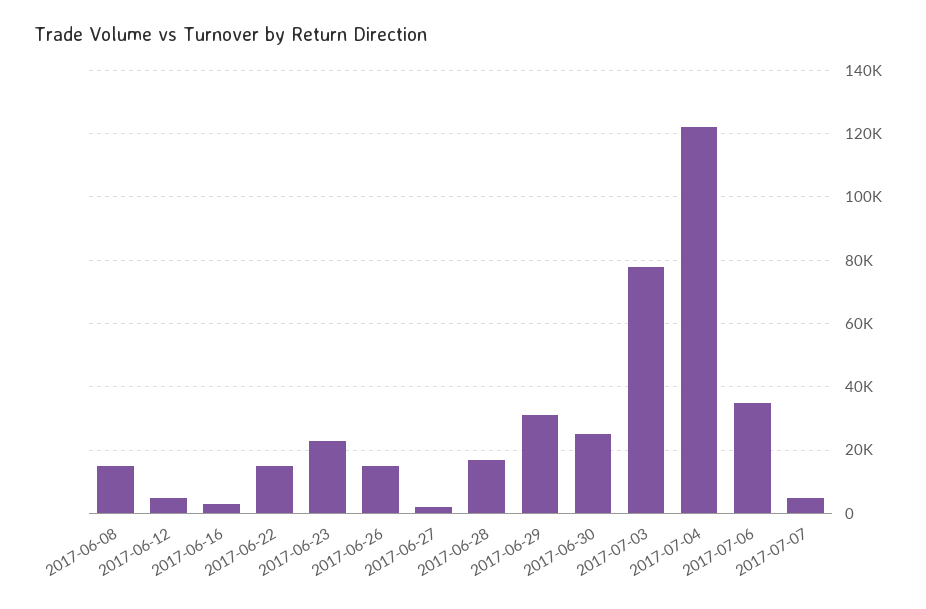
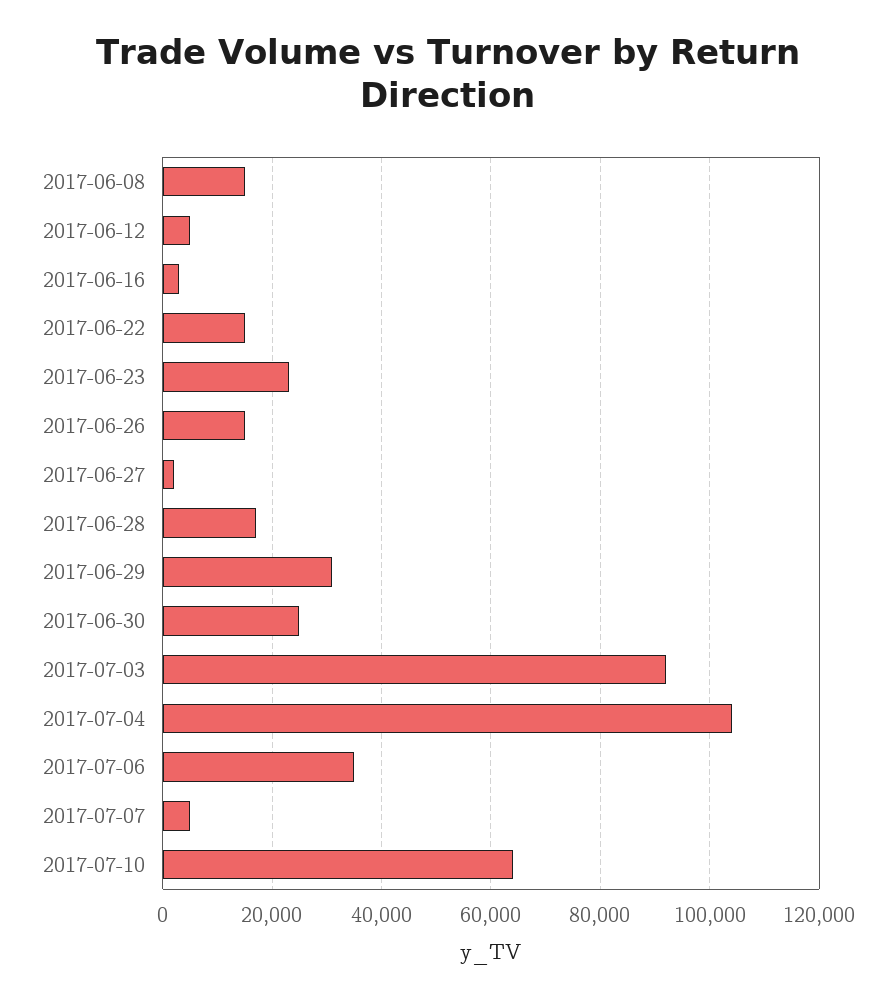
2017-07-03: 78000 -> 92000
2017-07-04: 122000 -> 104000
2017-07-10: none -> 64000

